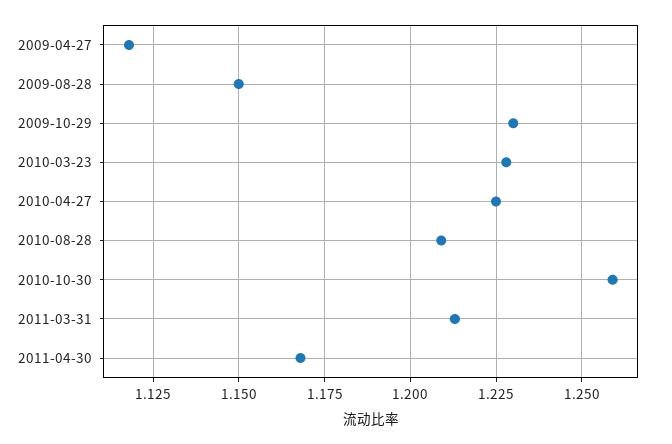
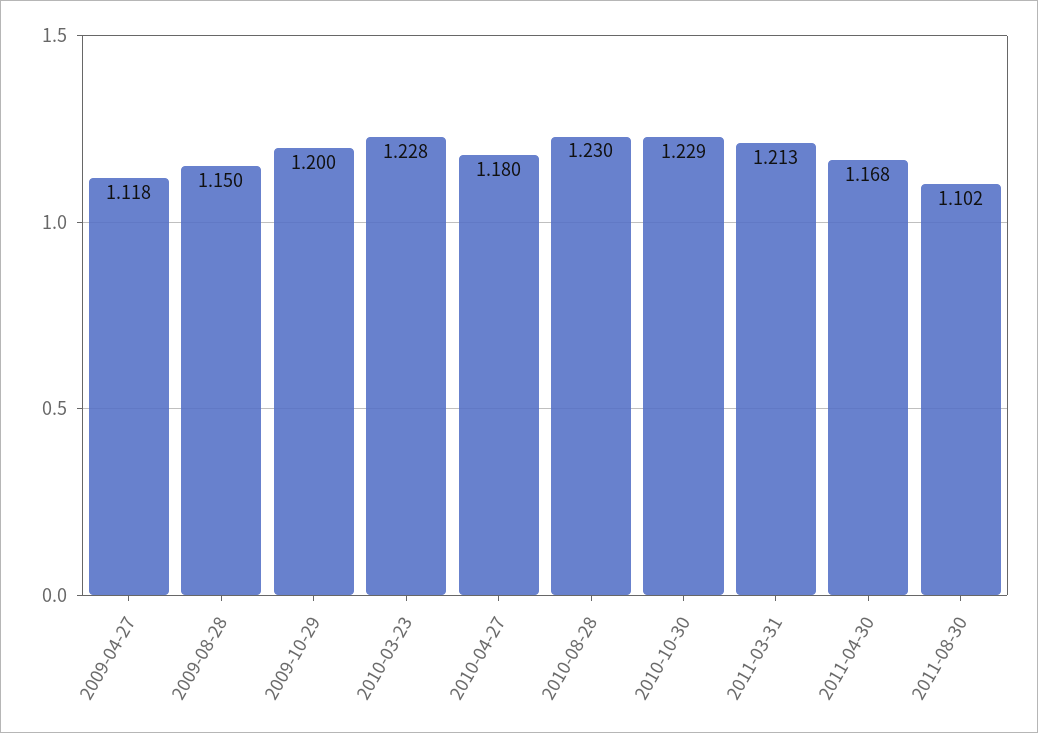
2009-10-29: 1.23 -> 1.2
2010-04-27: 1.225 -> 1.18
2010-08-28: 1.21 -> 1.23
2010-10-30: 1.26 -> 1.229
2011-08-30: none -> 1.102

